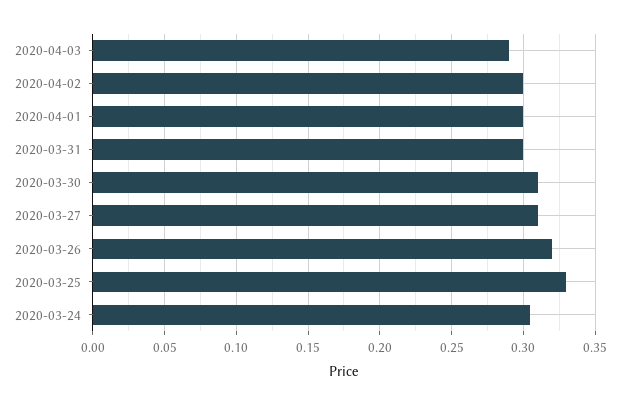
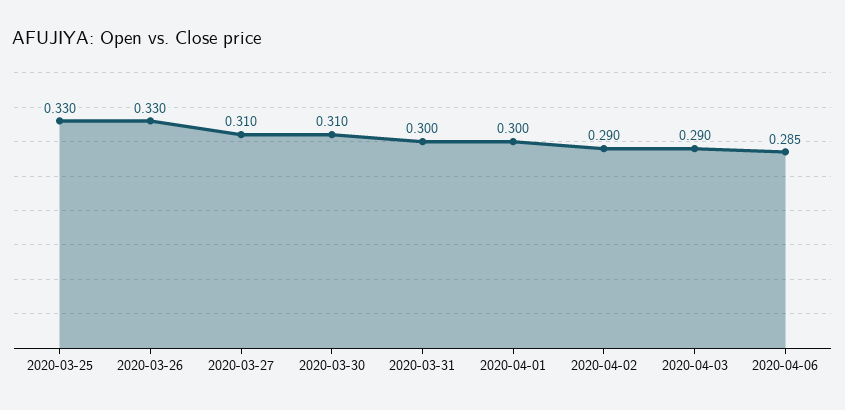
2020-04-02: 0.3 -> 0.29
2020-03-26: 0.32 -> 0.33
2020-03-24: 0.305 -> none
2020-04-06: none -> 0.285

